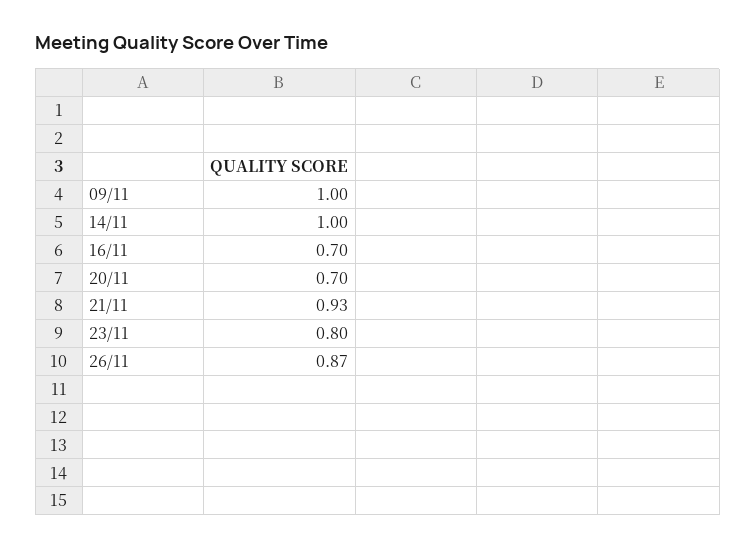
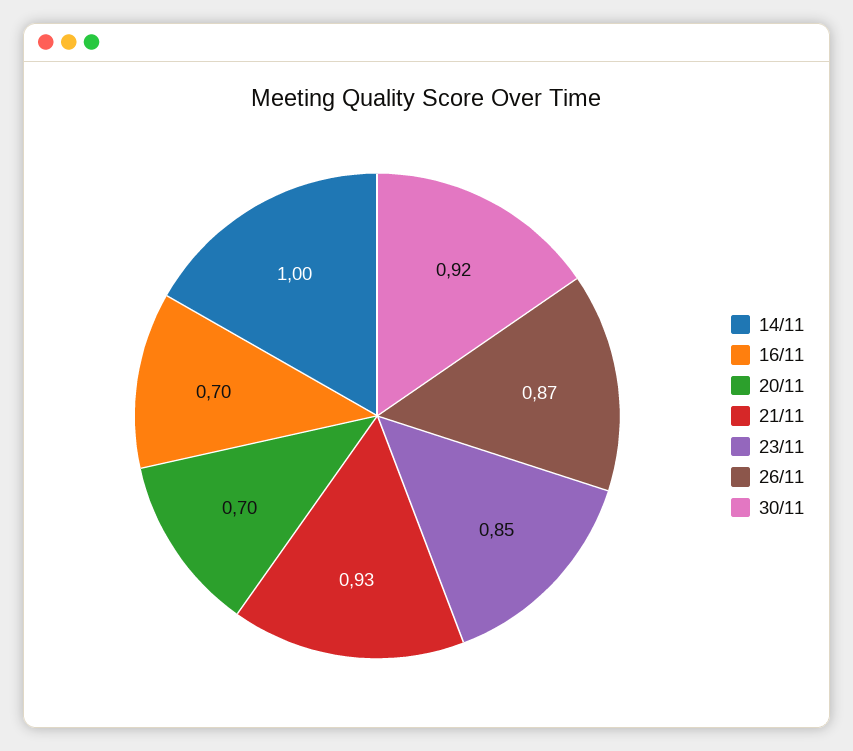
09/11: 1 -> none
23/11: 0.8 -> 0.85
30/11: none -> 0.92

